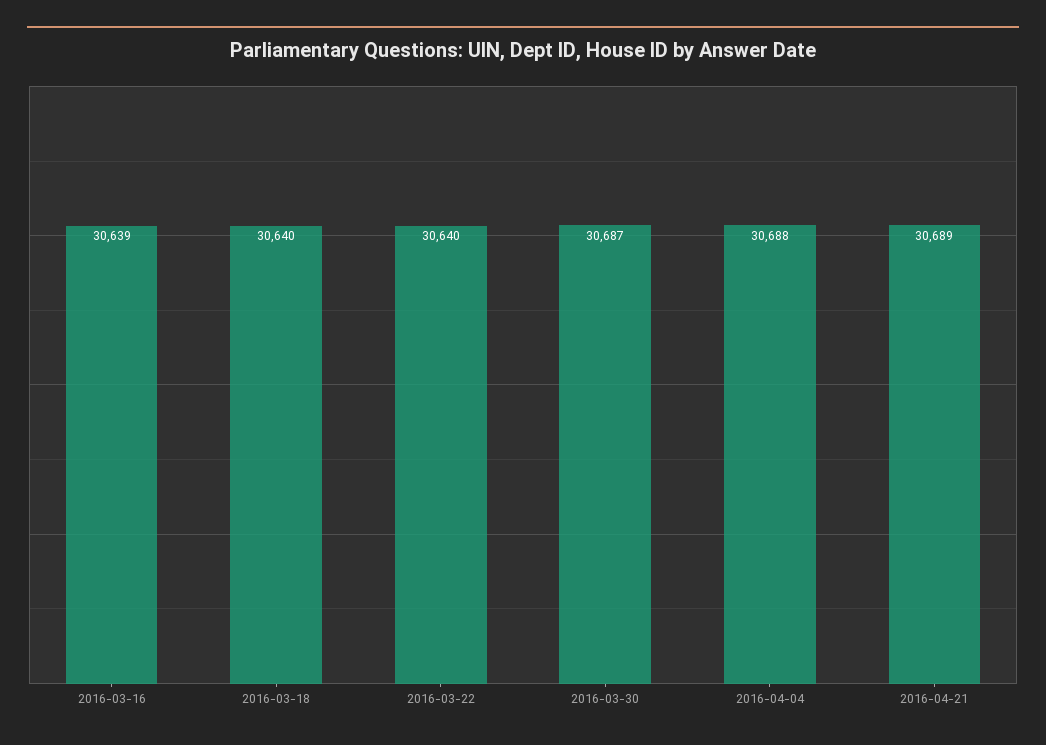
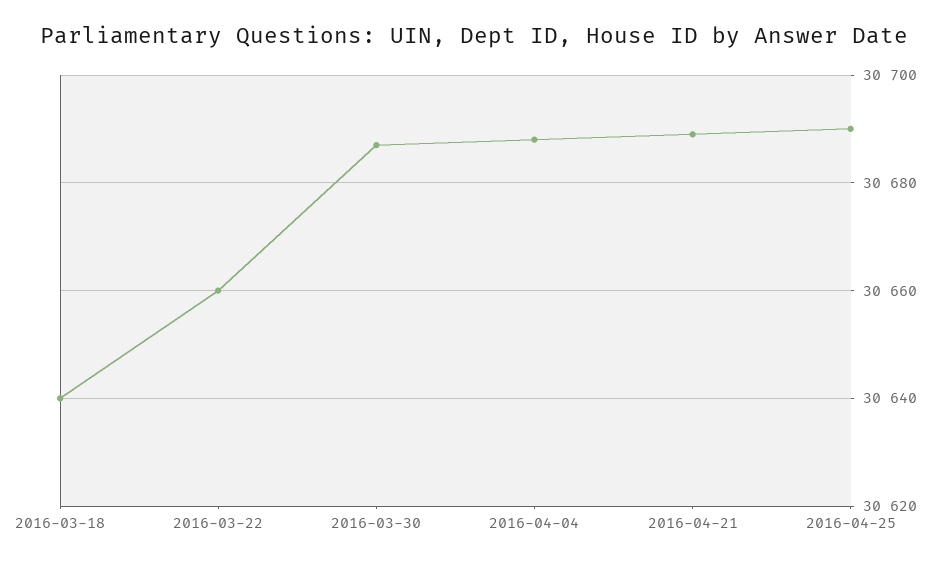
2016-03-16: 30639 -> none
2016-03-22: 30640 -> 30660
2016-04-25: none -> 30690

